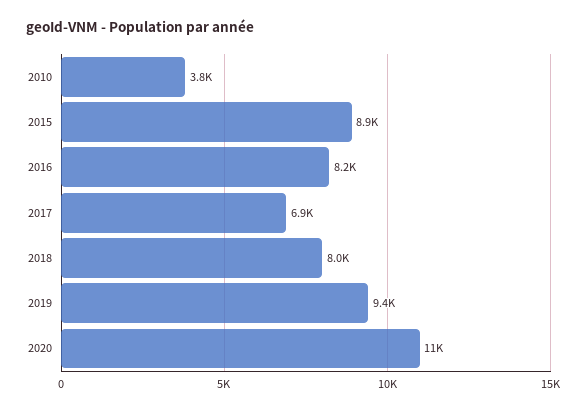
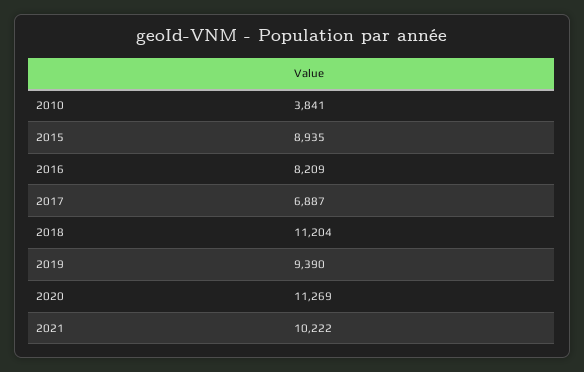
2018: 8000 -> 11204
2021: none -> 10222

